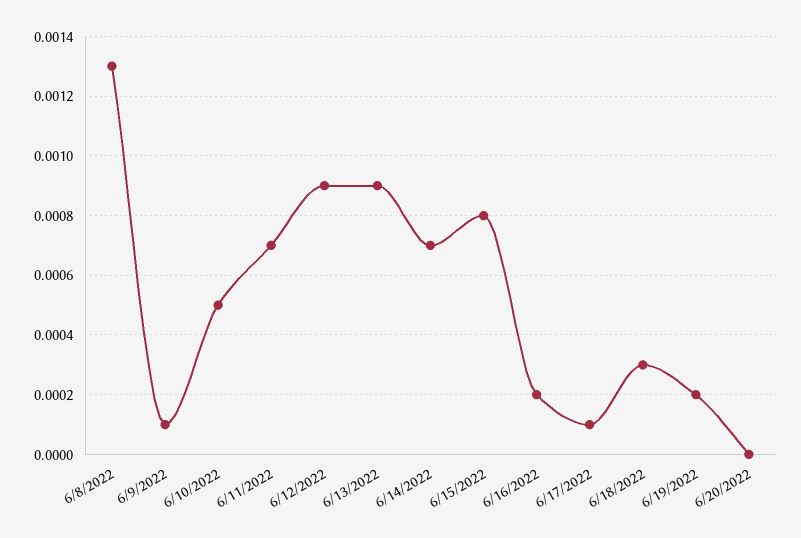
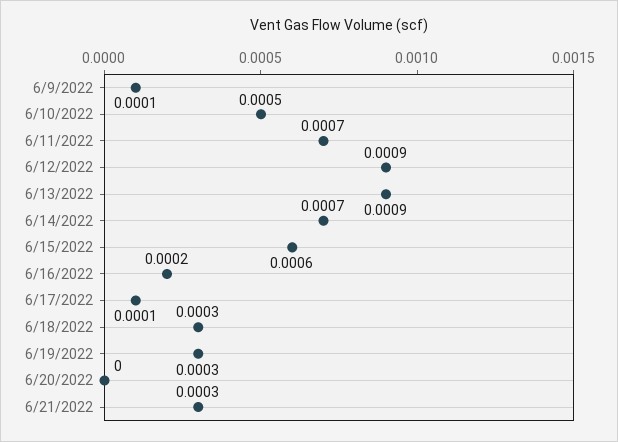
6/8/2022: 0.0013 -> none
6/15/2022: 0.0008 -> 0.0006
6/19/2022: 0.0002 -> 0.0003
6/21/2022: none -> 0.0003

